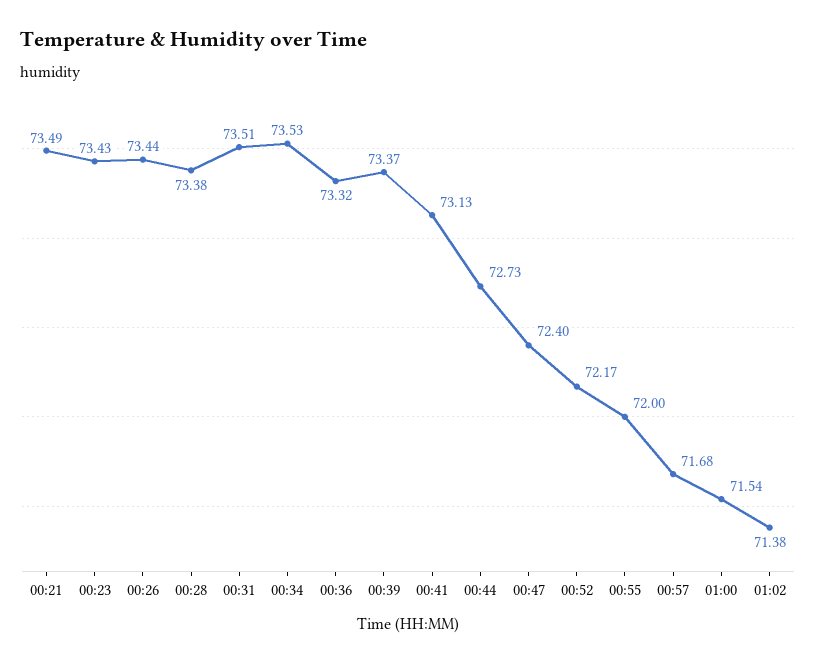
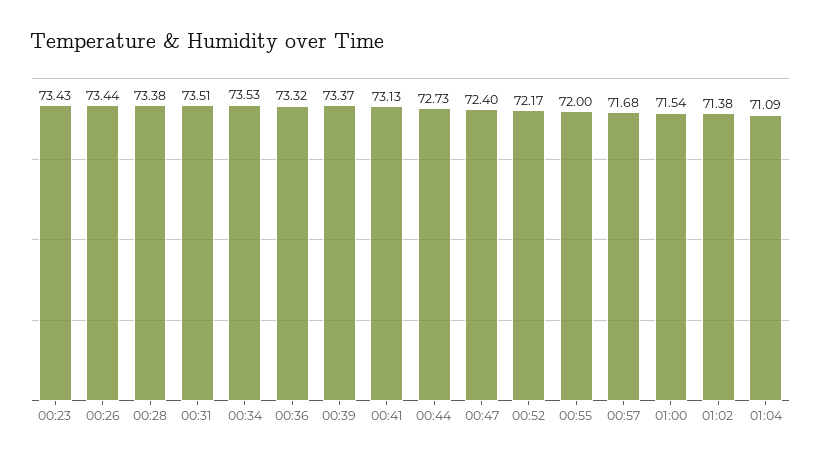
00:21: 73.49 -> none
01:04: none -> 71.09

